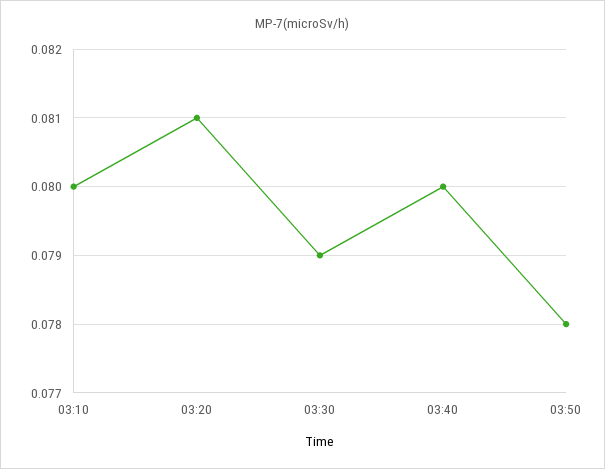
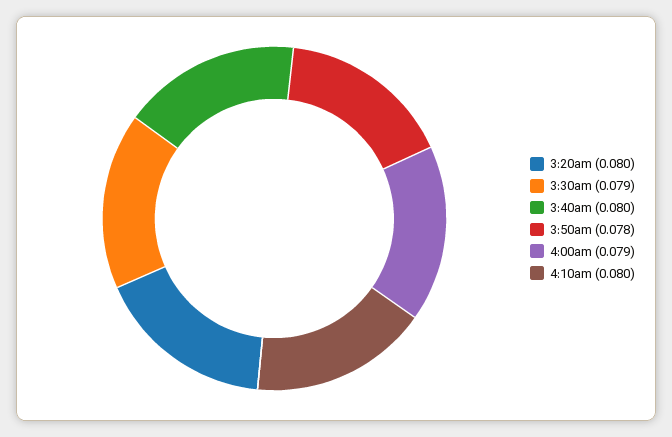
03:10: 0.08 -> none
03:20: 0.081 -> 0.08
4:00am: none -> 0.079
4:10am: none -> 0.08

